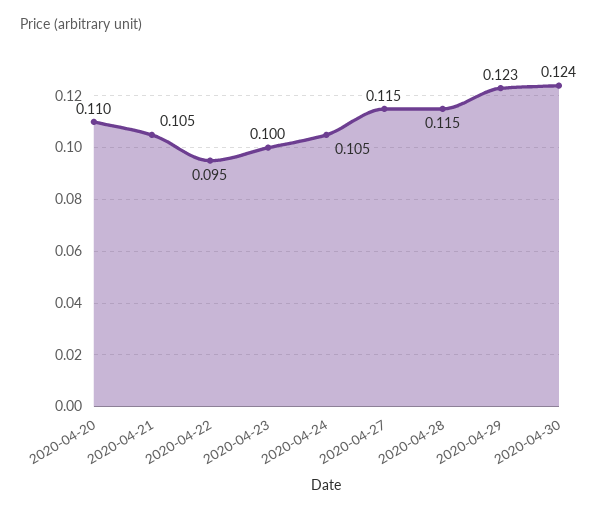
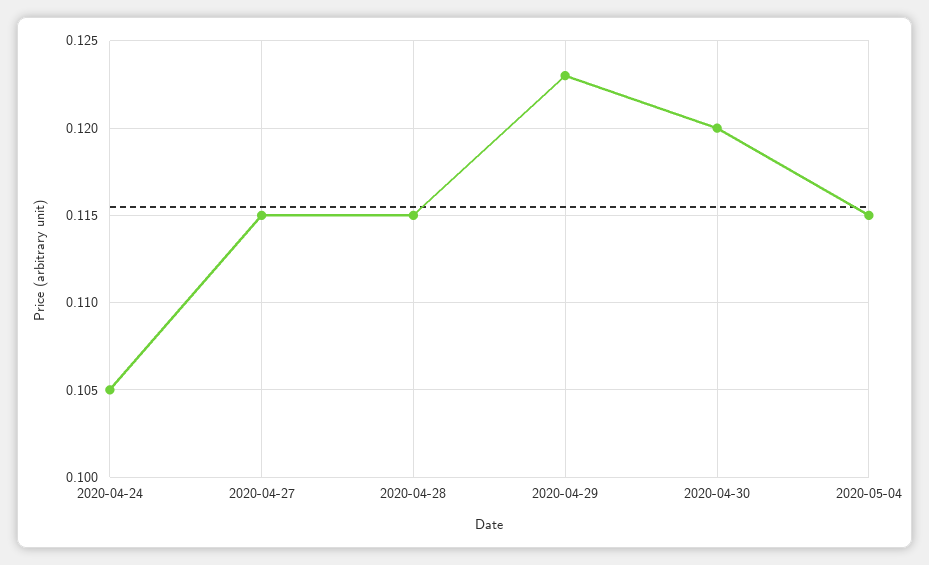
2020-04-20: 0.11 -> none
2020-04-21: 0.105 -> none
2020-04-22: 0.095 -> none
2020-04-23: 0.1 -> none
2020-04-30: 0.124 -> 0.12
2020-05-04: none -> 0.115

